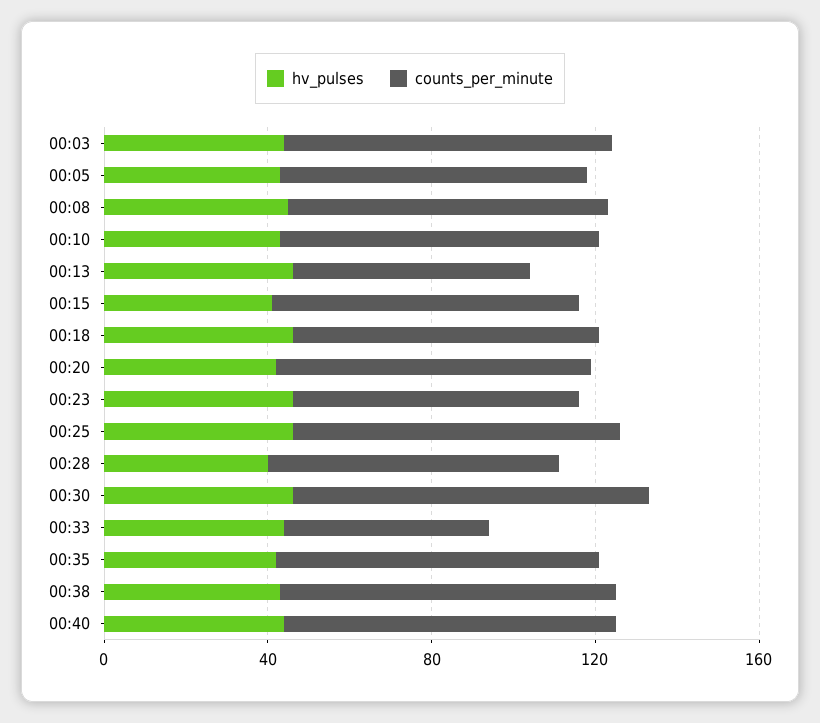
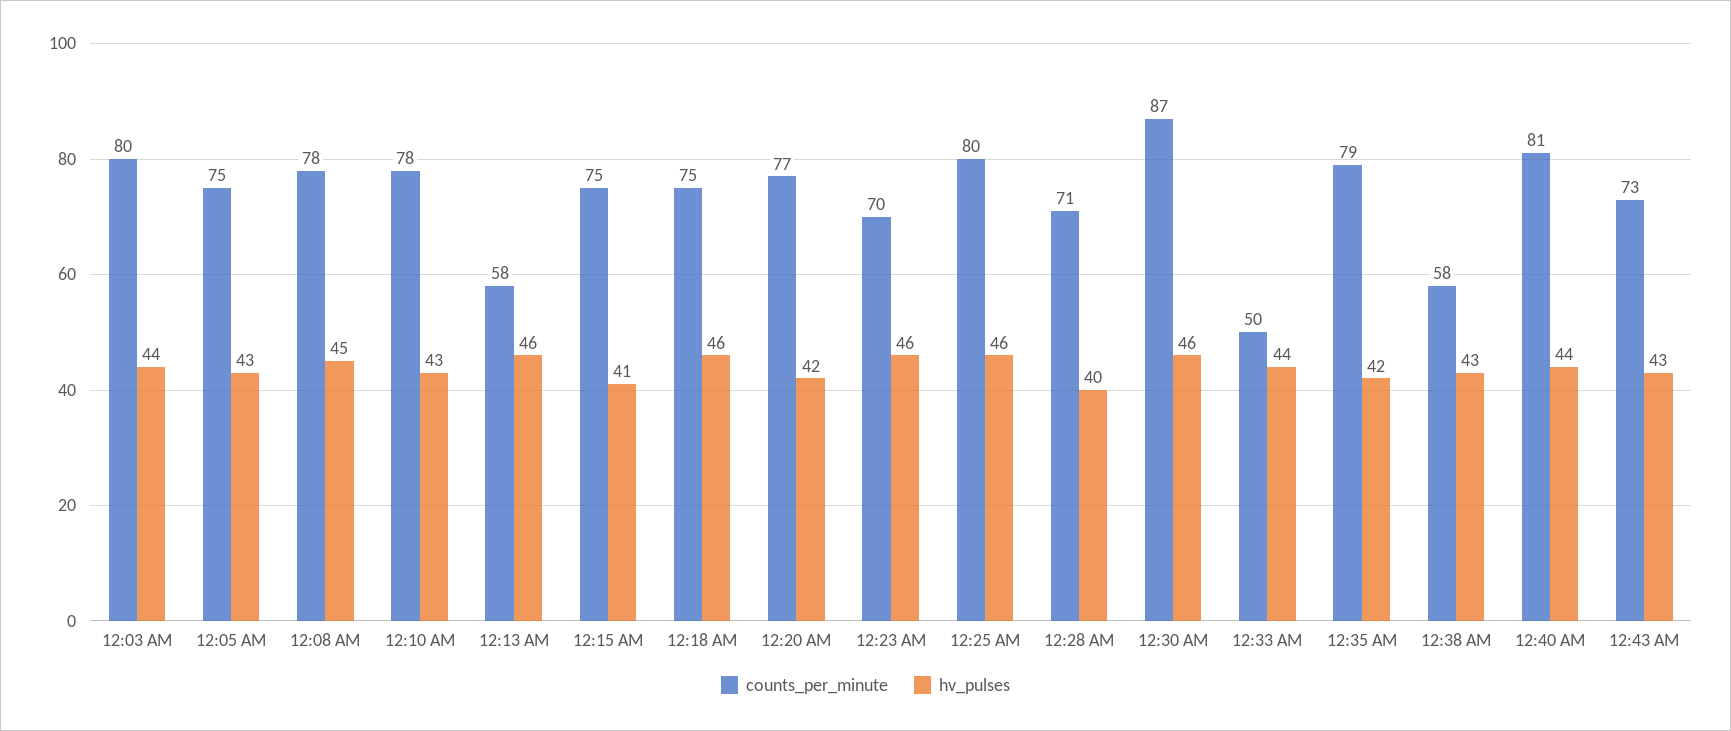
counts_per_minute, 00:38: 80 -> 58
counts_per_minute, 12:43 AM: none -> 73
hv_pulses, 12:43 AM: none -> 43

